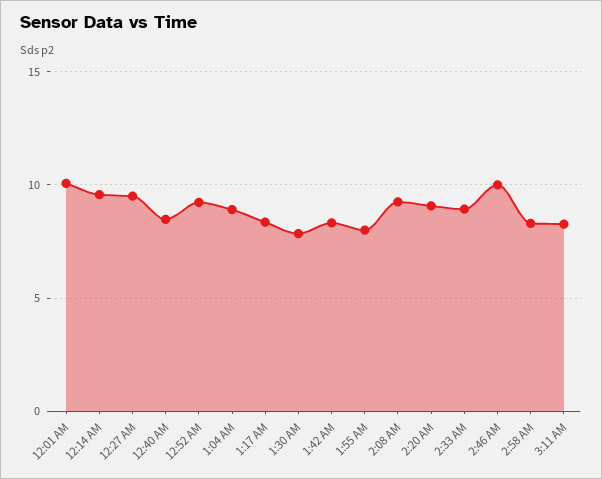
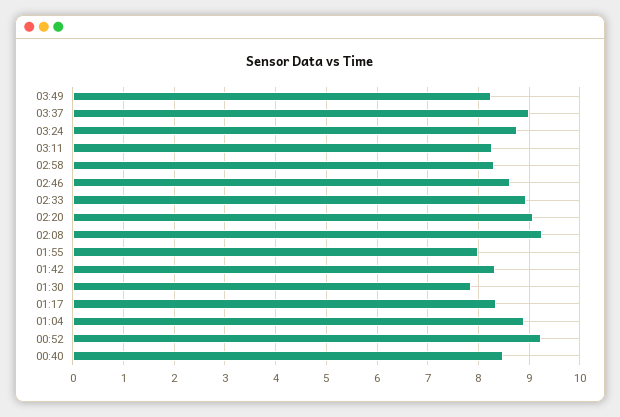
12:01 AM: 10 -> none
12:14 AM: 9.5 -> none
12:27 AM: 9.5 -> none
2:46 AM: 10 -> 8.6
03:49: none -> 8.2
03:37: none -> 9
03:24: none -> 8.8

